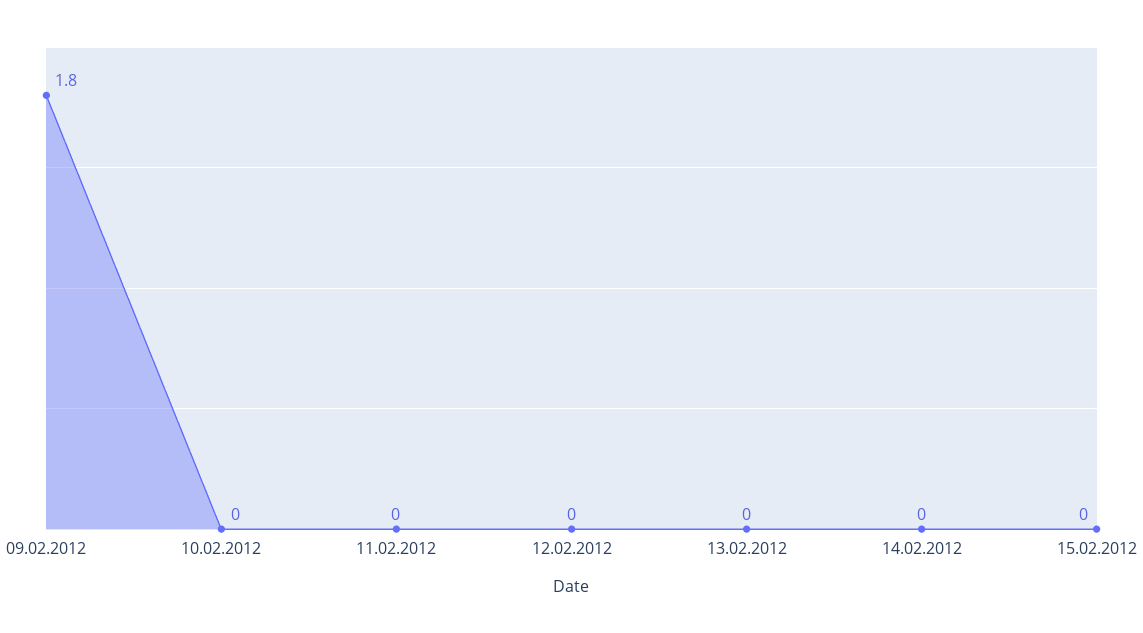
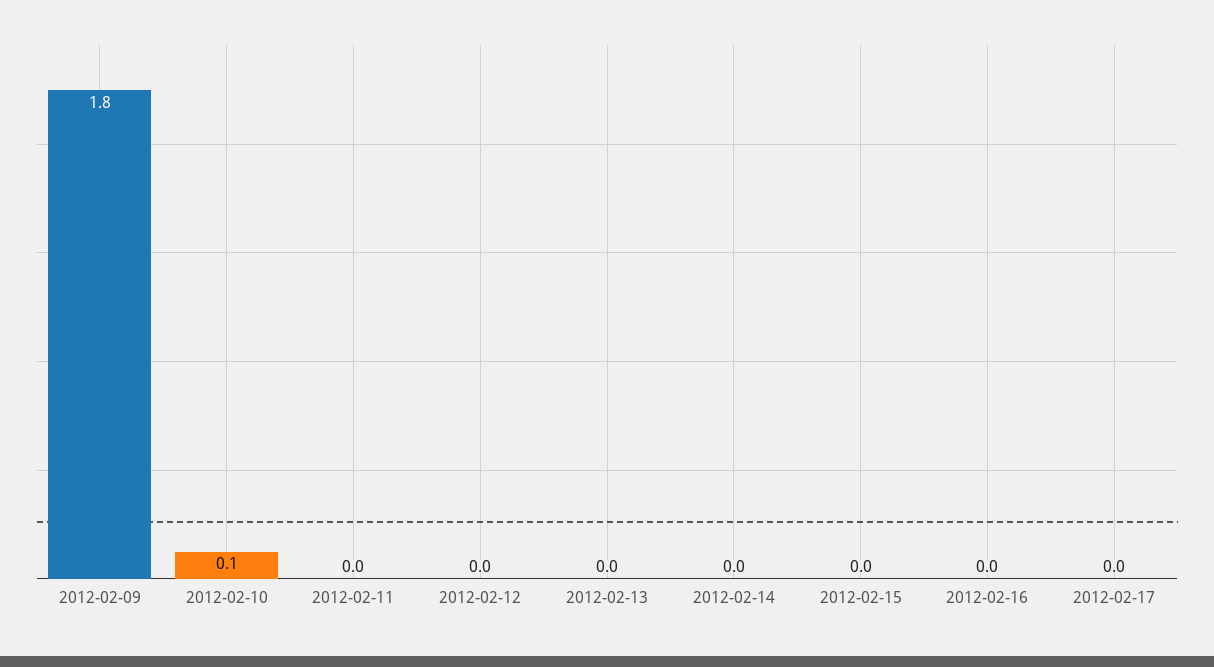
10.02.2012: 0 -> 0.1
2012-02-16: none -> 0
2012-02-17: none -> 0

